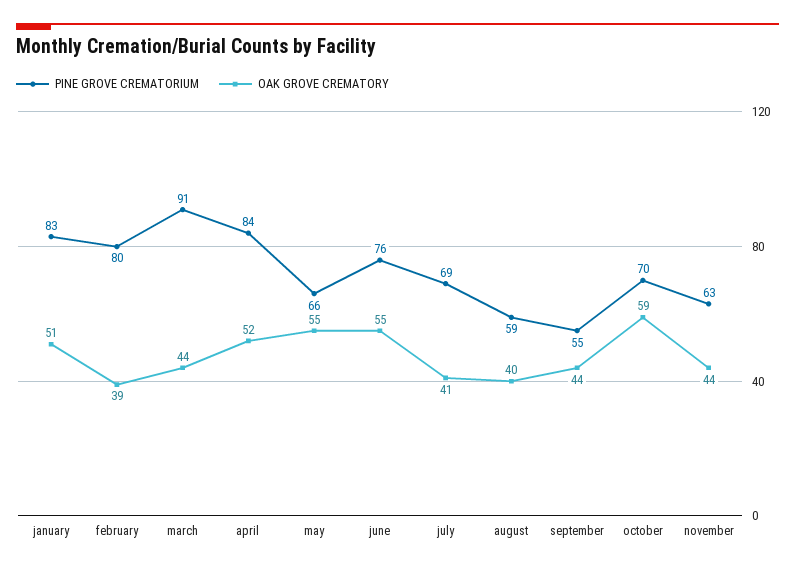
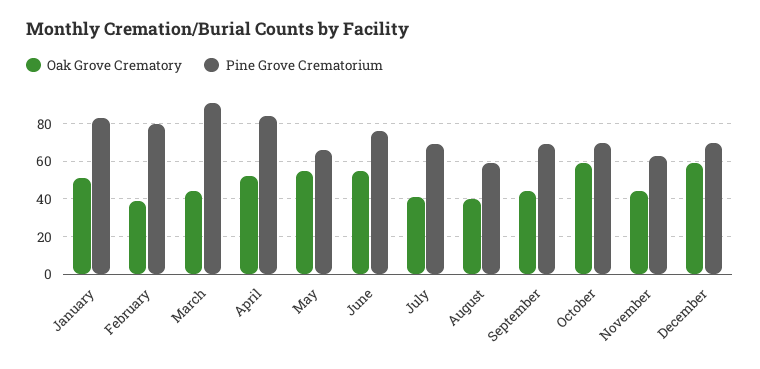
PINE GROVE CREMATORIUM, september: 55 -> 70
OAK GROVE CREMATORY, December: none -> 60
PINE GROVE CREMATORIUM, December: none -> 70

